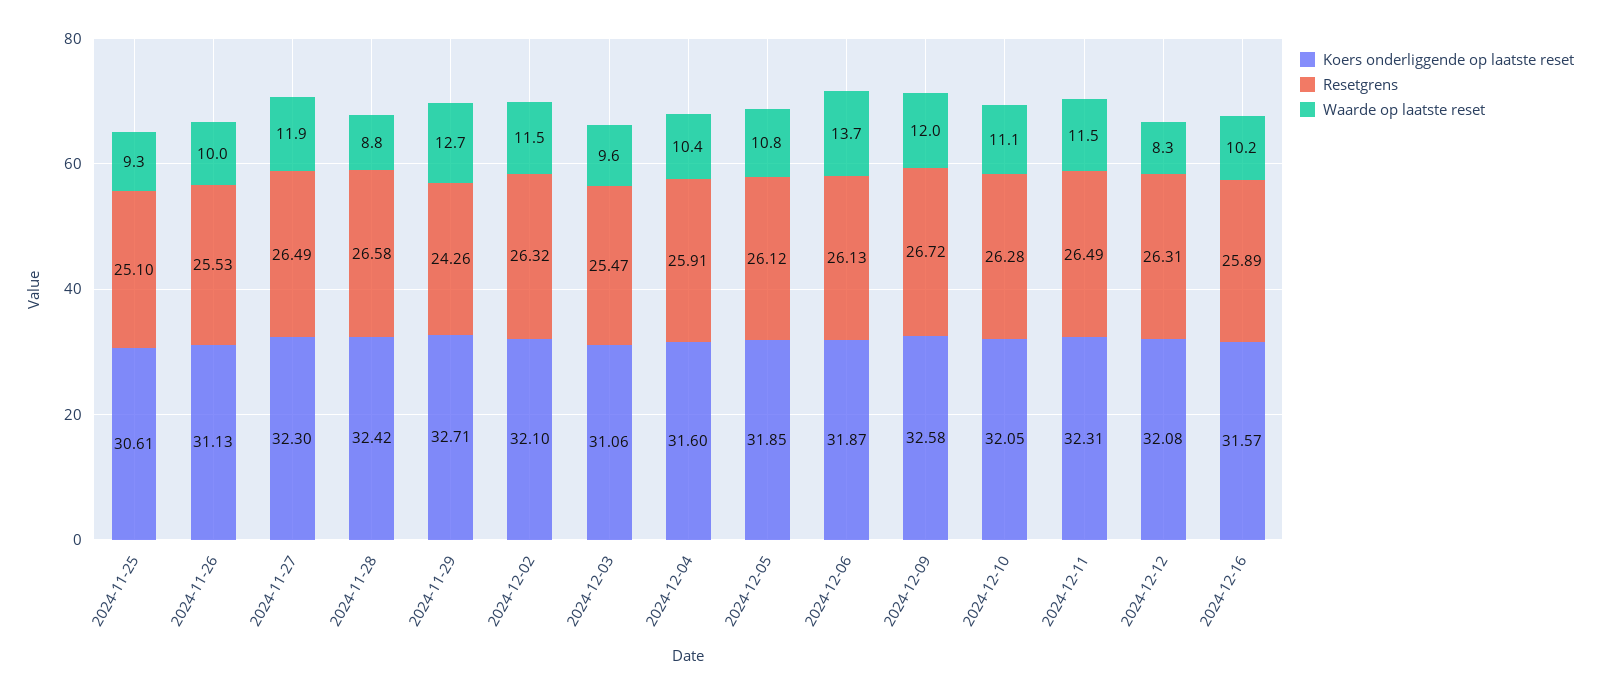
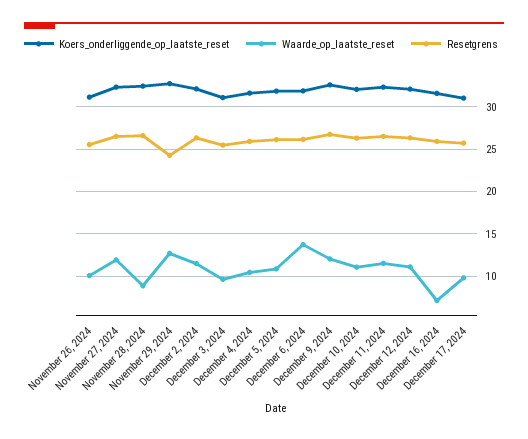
Koers onderliggende op laatste reset, 2024-11-25: 30.61 -> none
Resetgrens, 2024-11-25: 25.1 -> none
Waarde op laatste reset, 2024-11-25: 9.3 -> none
Waarde op laatste reset, 2024-12-12: 8.3 -> 11
Waarde op laatste reset, 2024-12-16: 10.2 -> 7
Koers onderliggende op laatste reset, December 17, 2024: none -> 31
Waarde op laatste reset, December 17, 2024: none -> 10
Resetgrens, December 17, 2024: none -> 26

